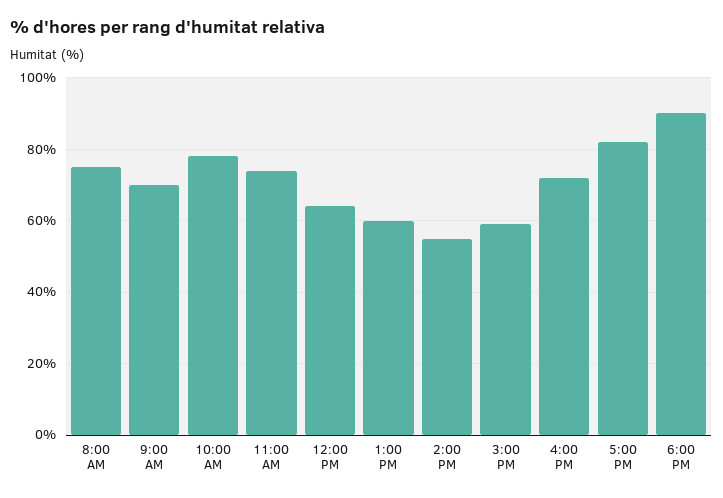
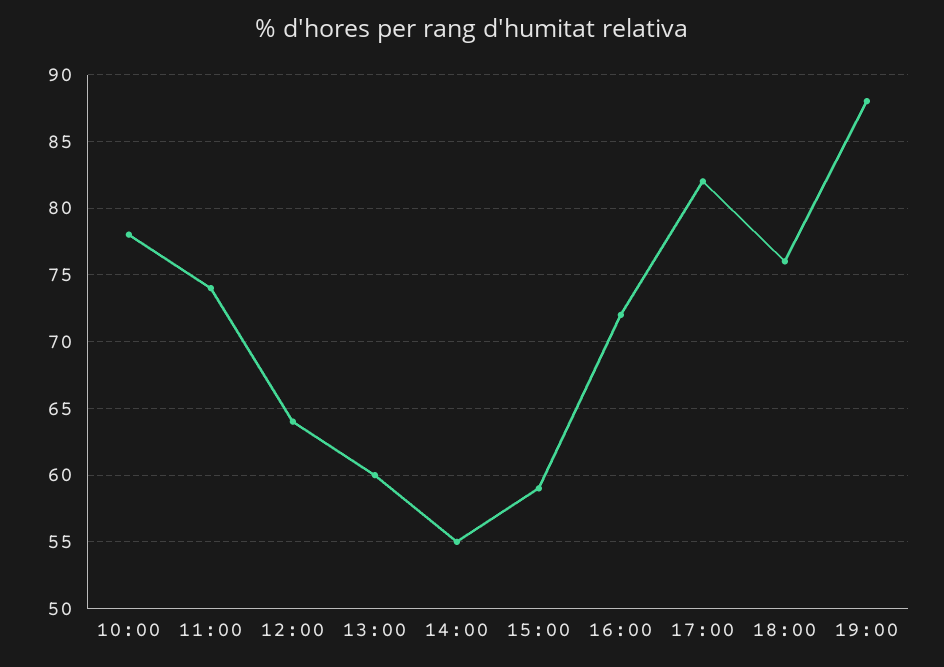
8:00 AM: 75 -> none
9:00 AM: 70 -> none
6:00 PM: 90 -> 76
19:00: none -> 88

